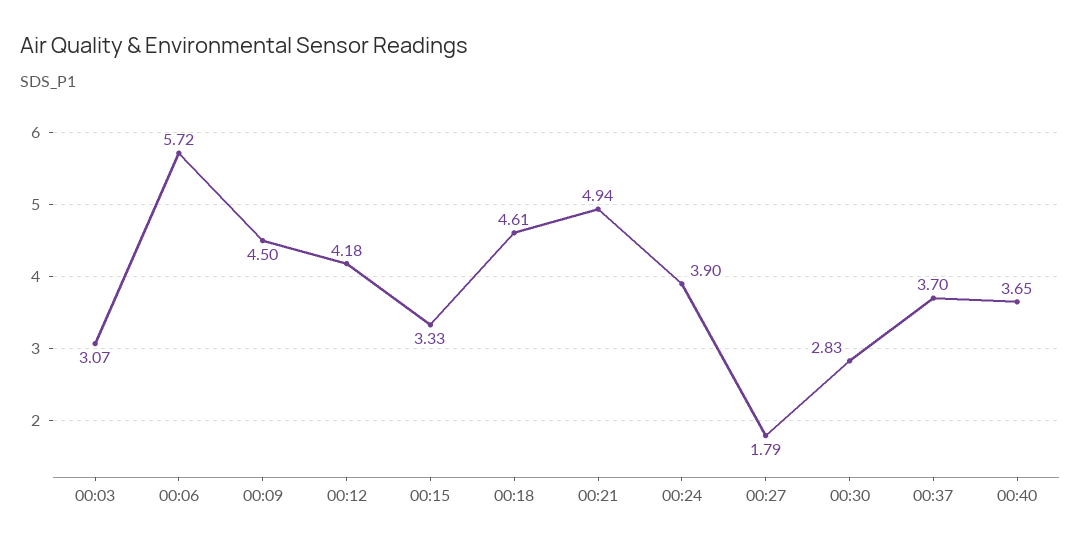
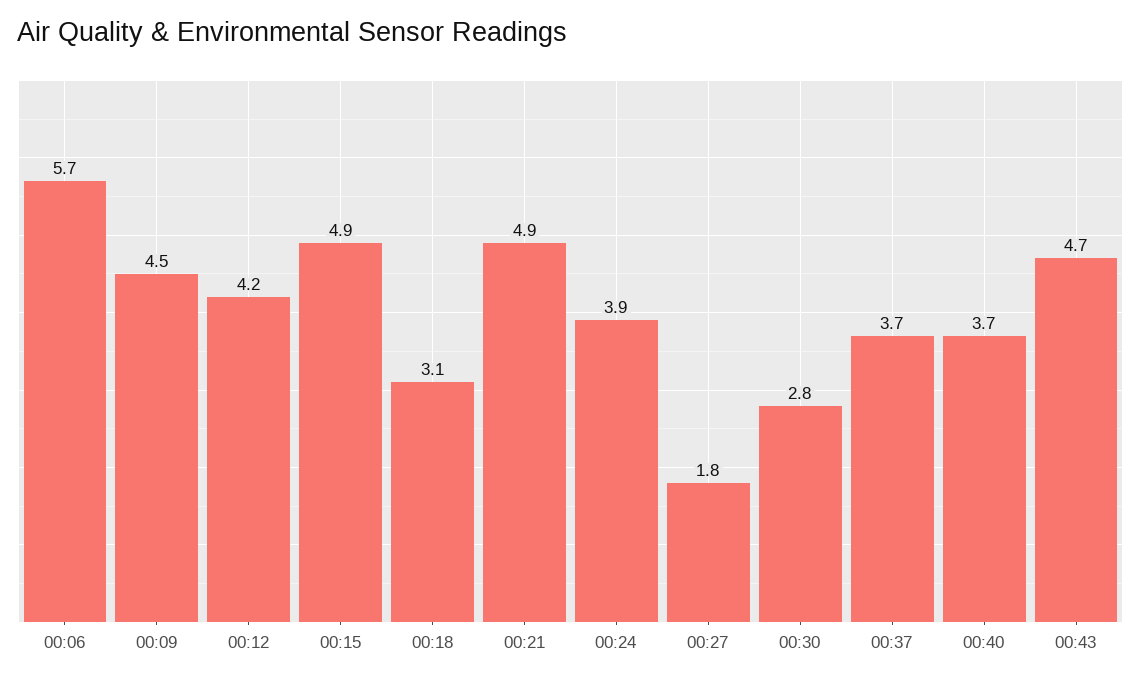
00:03: 3.07 -> none
00:15: 3.33 -> 4.9
00:18: 4.61 -> 3.1
00:43: none -> 4.7

